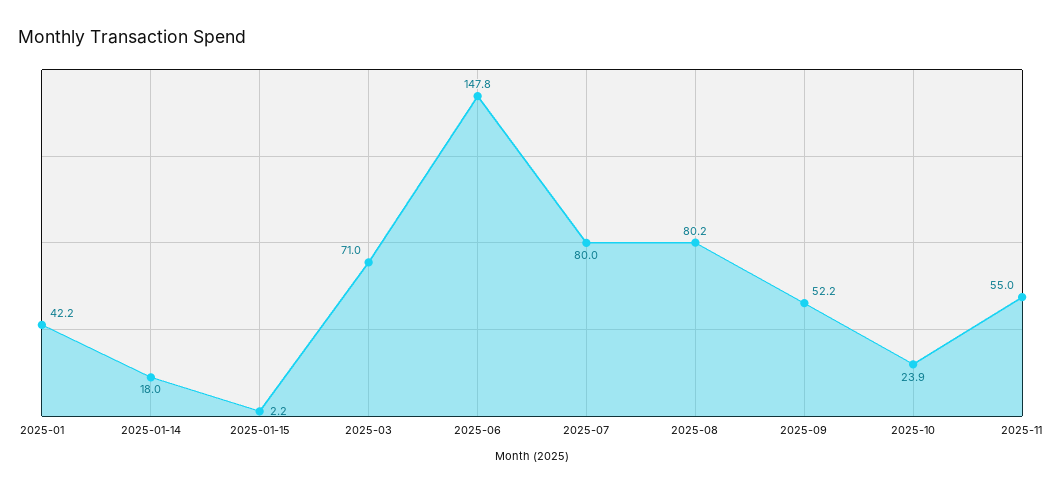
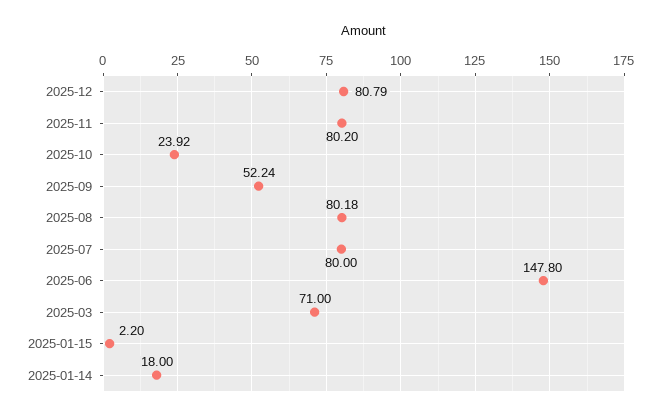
2025-01: 42.2 -> none
2025-11: 55 -> 80.2
2025-12: none -> 80.79

